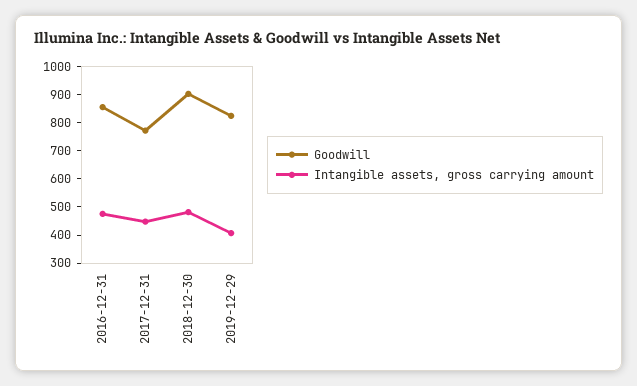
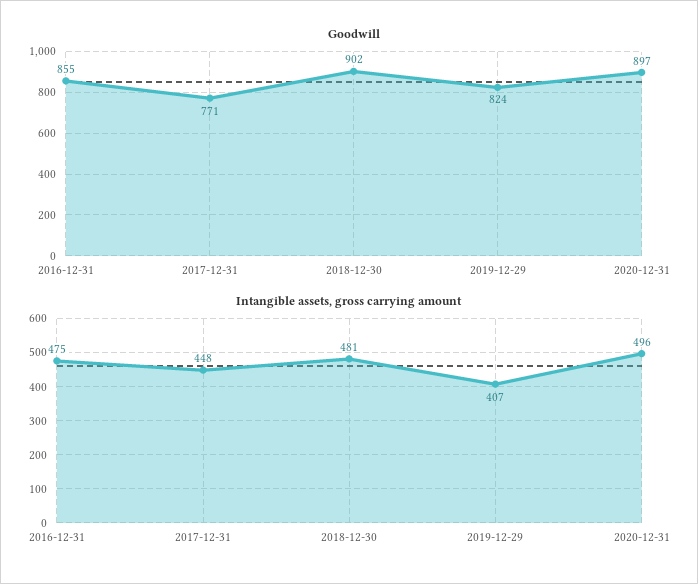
Goodwill, 2020-12-31: none -> 897
Intangible assets, gross carrying amount, 2020-12-31: none -> 496

